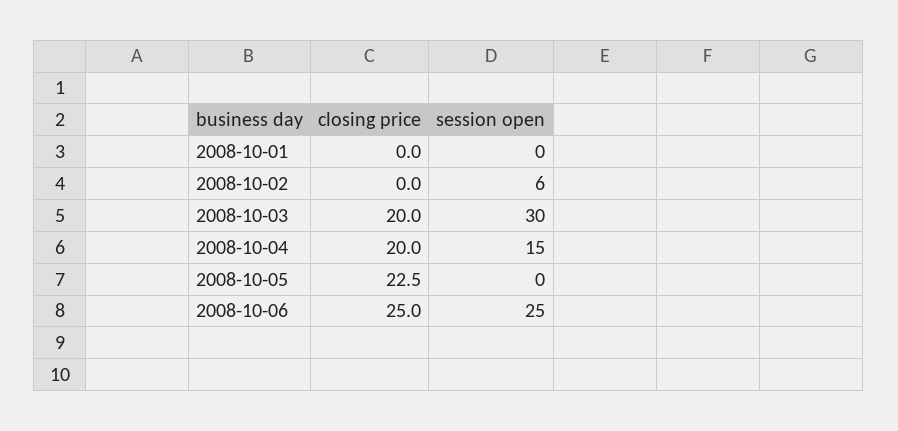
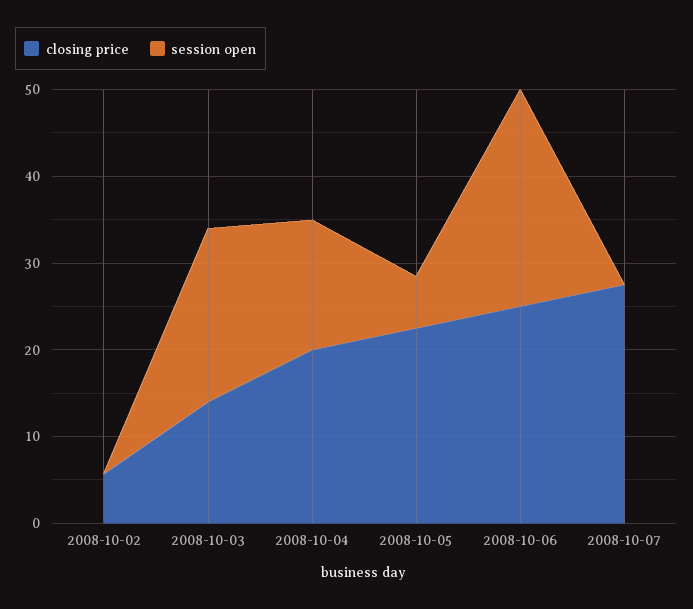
closing price, 2008-10-01: 0 -> none
session open, 2008-10-01: 0 -> none
closing price, 2008-10-02: 0 -> 6
session open, 2008-10-02: 6 -> 0
closing price, 2008-10-03: 20 -> 14
session open, 2008-10-03: 30 -> 20
session open, 2008-10-05: 0 -> 6
closing price, 2008-10-07: none -> 28
session open, 2008-10-07: none -> 0

